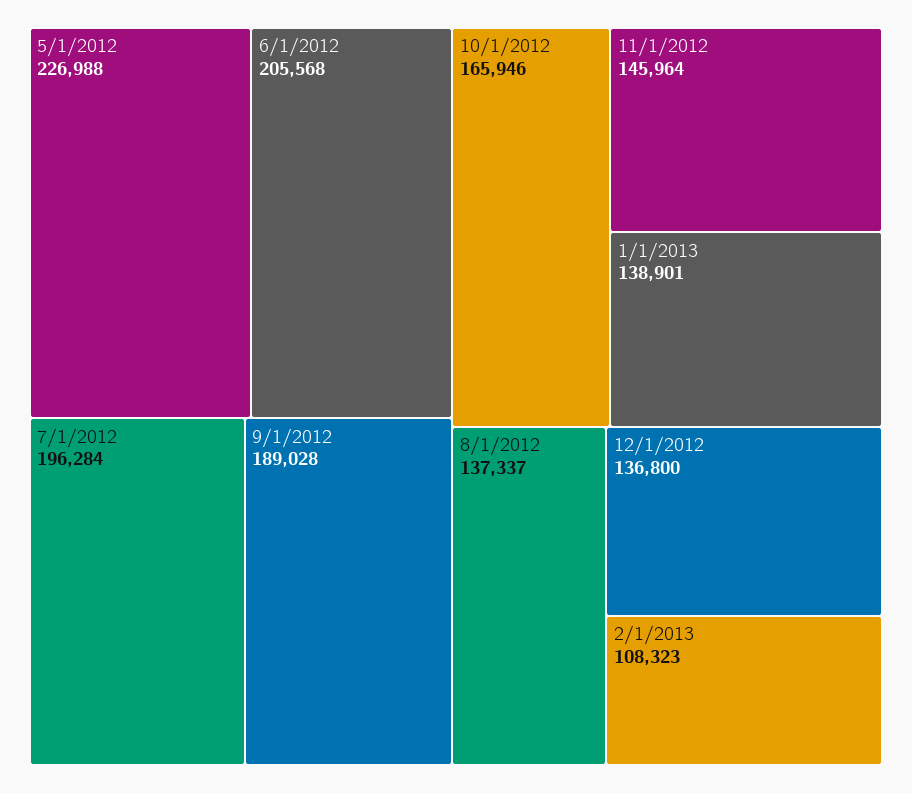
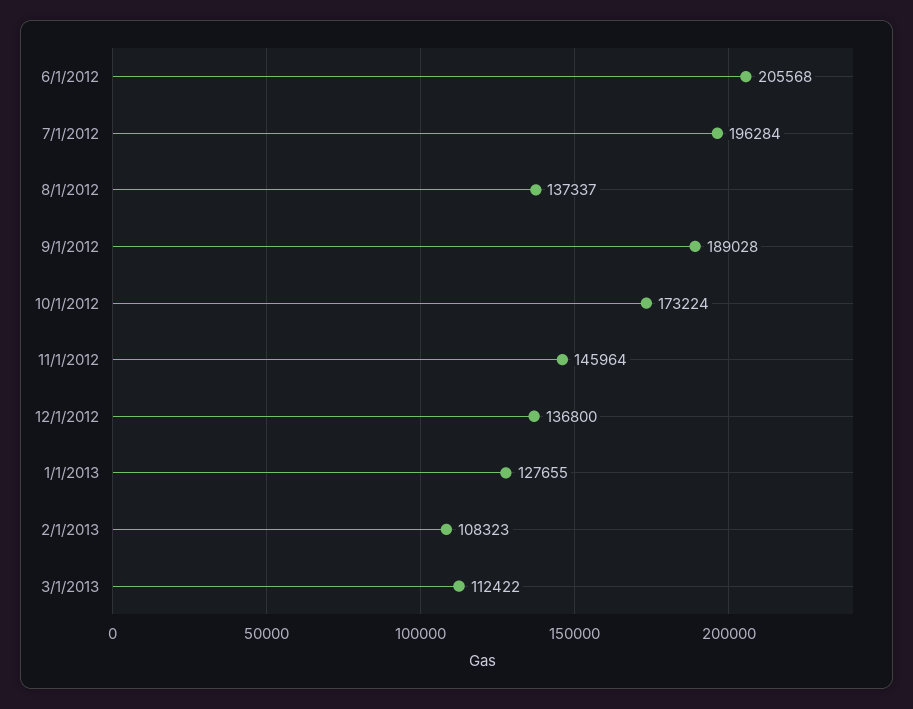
5/1/2012: 226988 -> none
10/1/2012: 165946 -> 173224
1/1/2013: 138901 -> 127655
3/1/2013: none -> 112422

